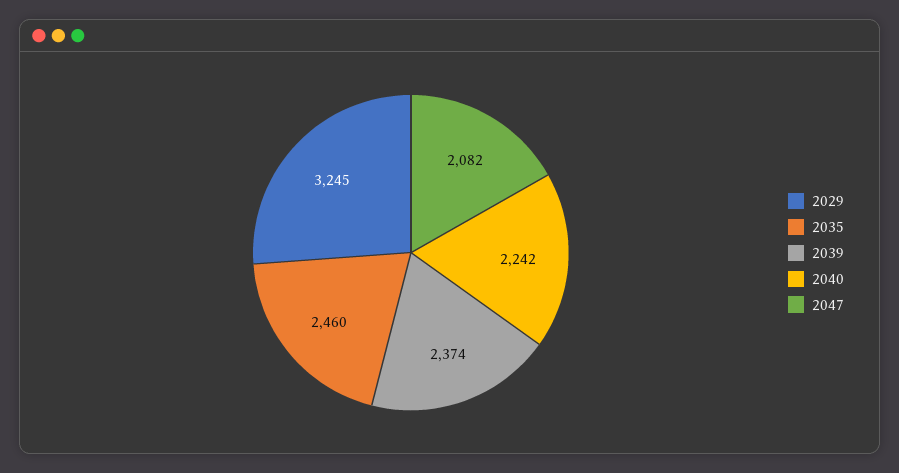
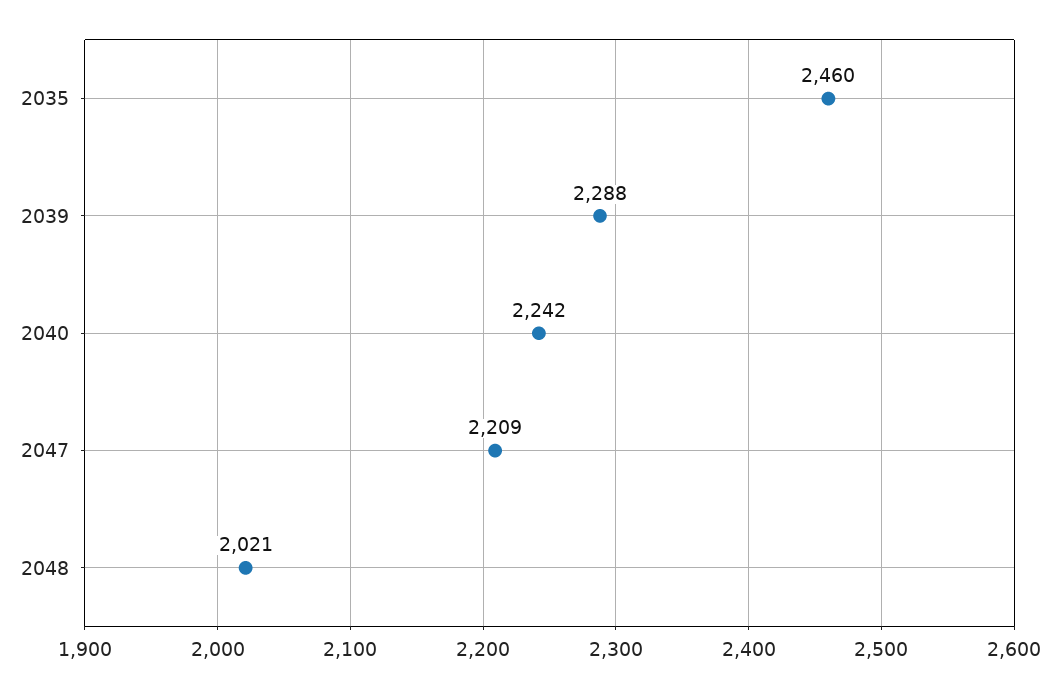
2029: 3245 -> none
2039: 2374 -> 2288
2047: 2082 -> 2209
2048: none -> 2021

